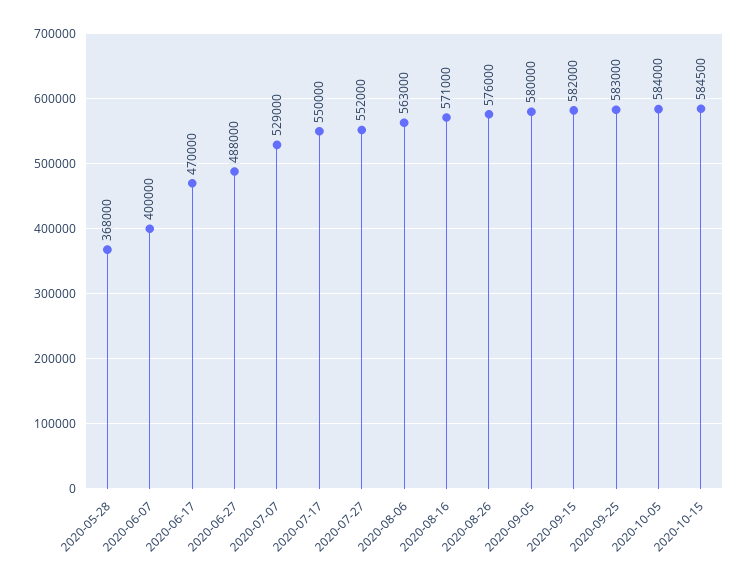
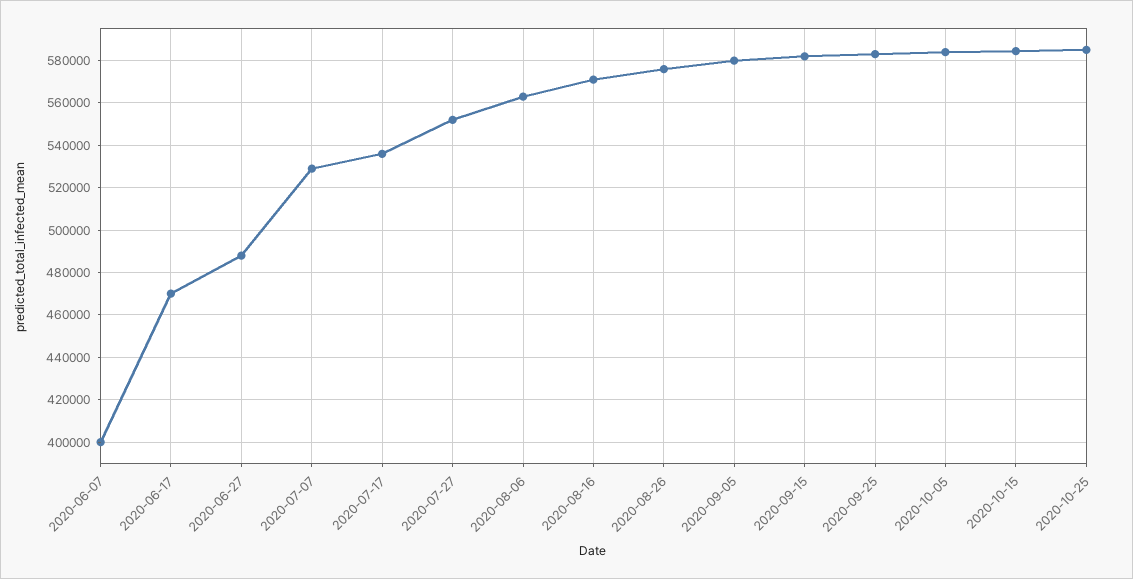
2020-05-28: 368000 -> none
2020-07-17: 550000 -> 535000
2020-10-25: none -> 585000

